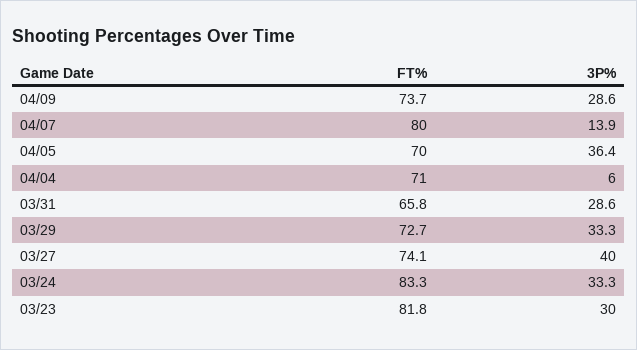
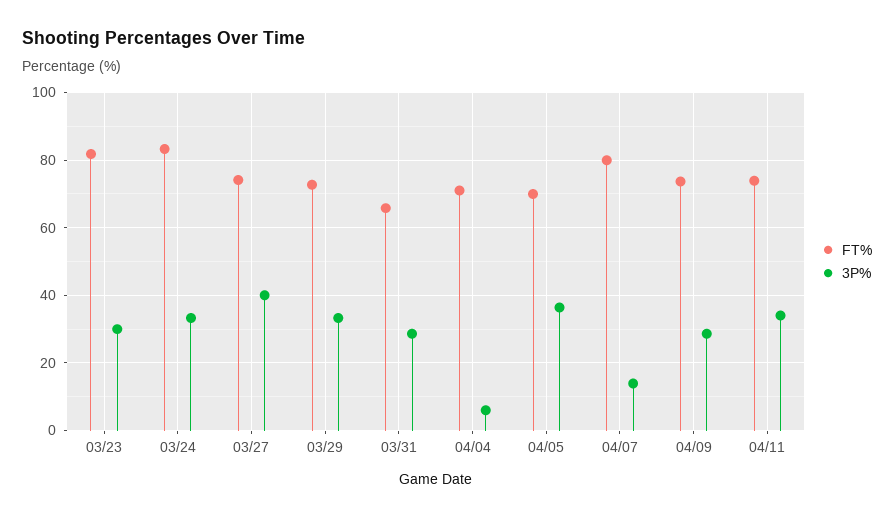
FT%, 04/11: none -> 74
3P%, 04/11: none -> 34

